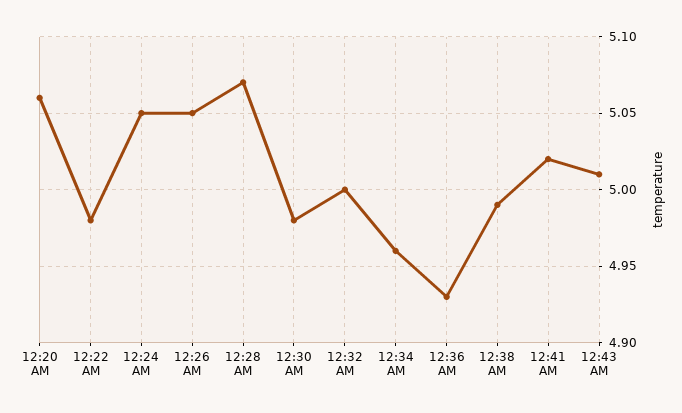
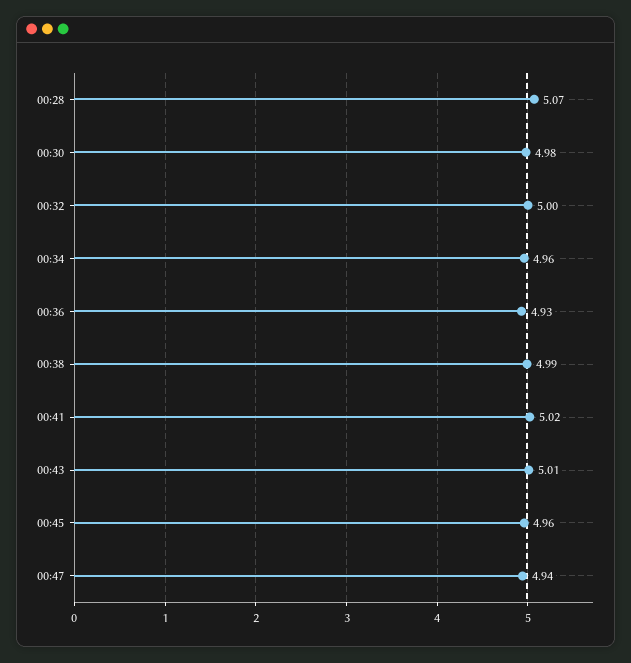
12:20 AM: 5.06 -> none
12:22 AM: 4.98 -> none
12:24 AM: 5.05 -> none
12:26 AM: 5.05 -> none
00:45: none -> 4.96
00:47: none -> 4.94

